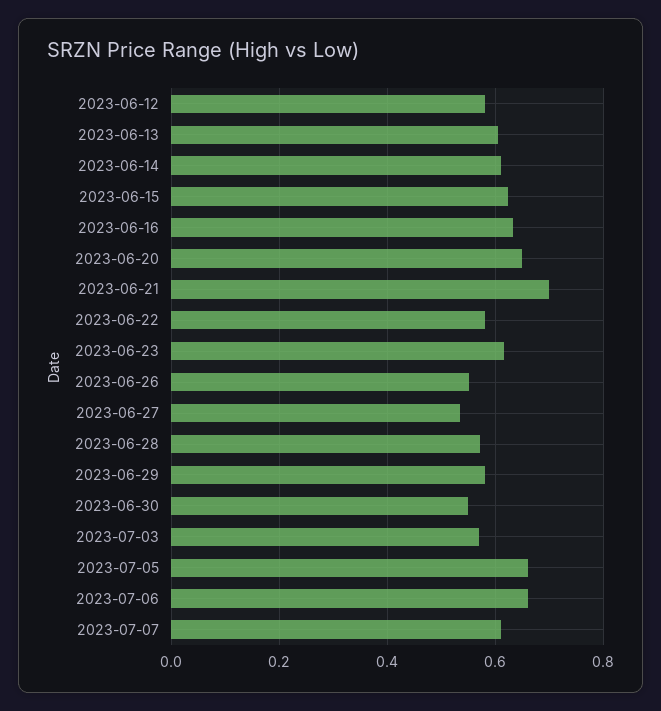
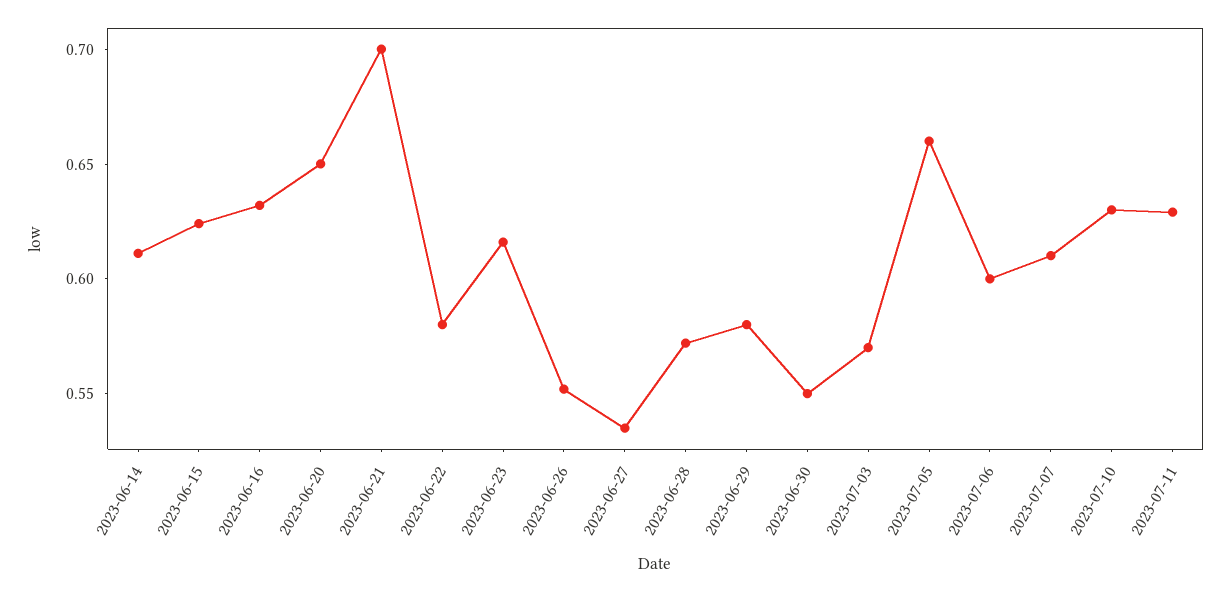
2023-06-12: 0.58 -> none
2023-06-13: 0.6 -> none
2023-07-06: 0.66 -> 0.6
2023-07-10: none -> 0.63
2023-07-11: none -> 0.63

